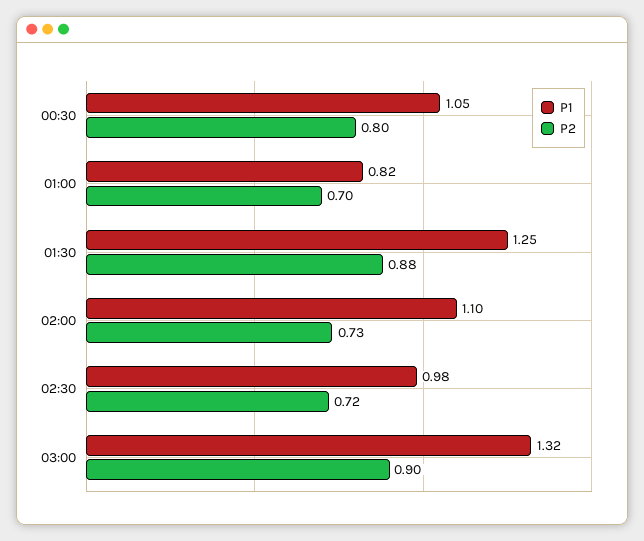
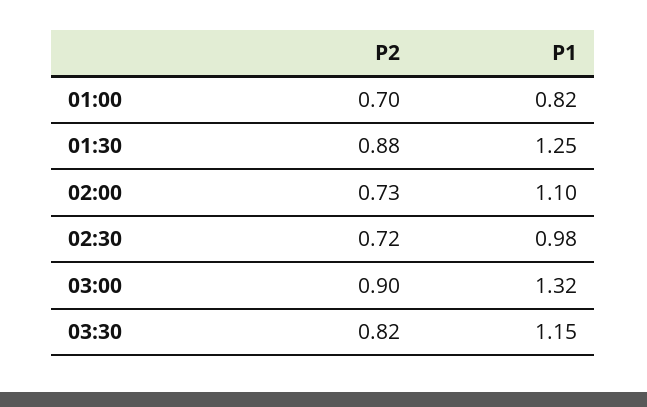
P1, 00:30: 1.05 -> none
P2, 00:30: 0.8 -> none
P2, 03:30: none -> 0.82
P1, 03:30: none -> 1.15

